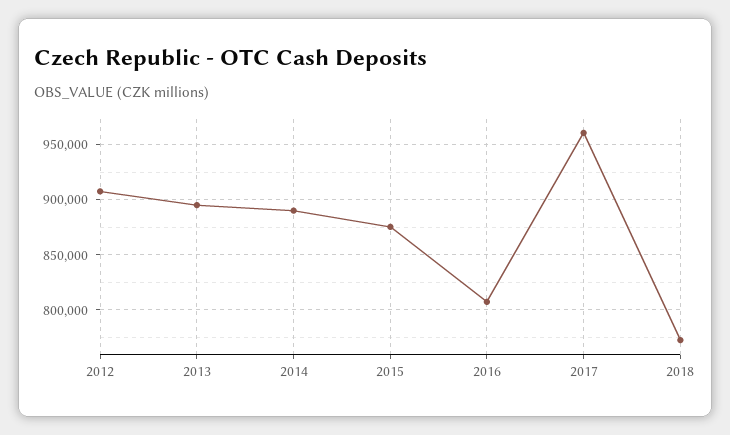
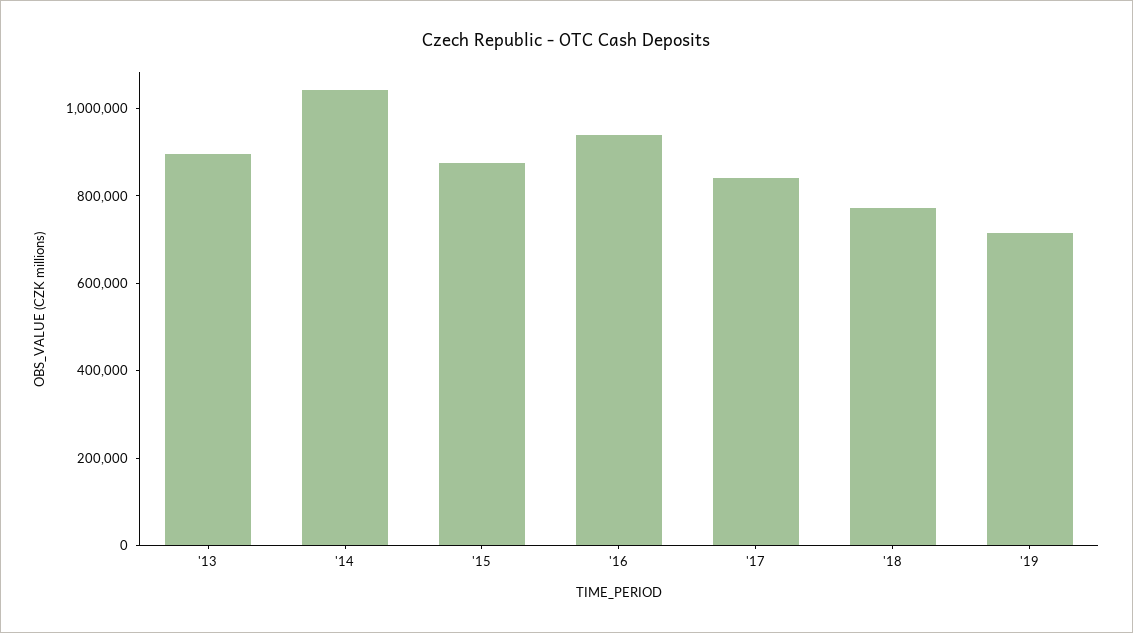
2012: 910000 -> none
2014: 890000 -> 1050000
2016: 810000 -> 950000
2017: 960000 -> 850000
'19: none -> 700000

